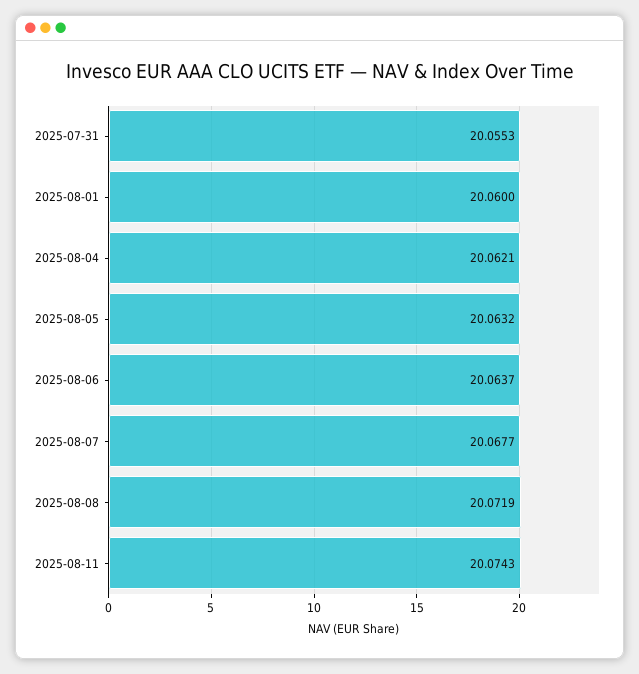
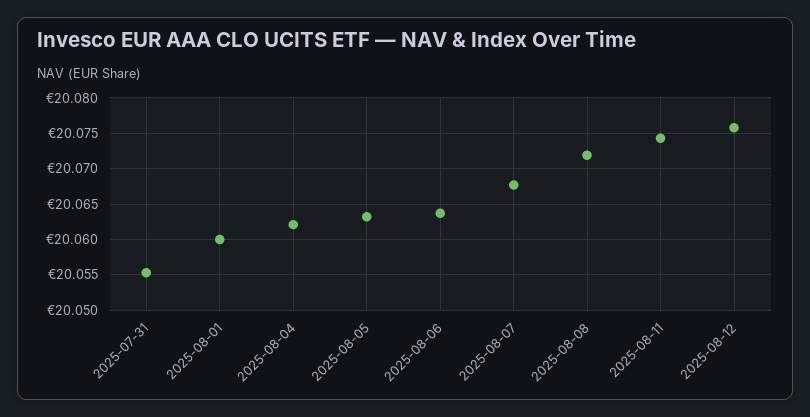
2025-08-12: none -> 20.076

